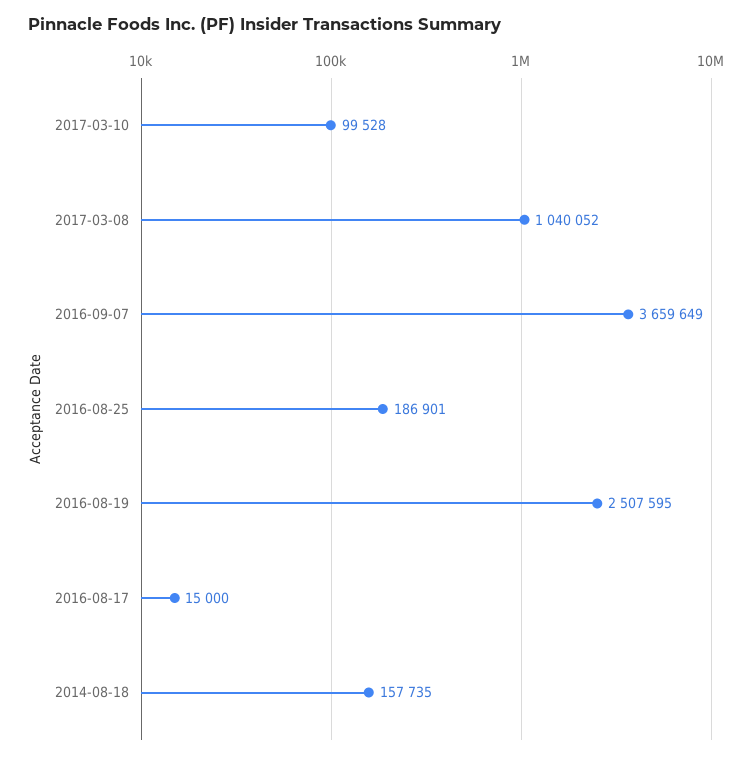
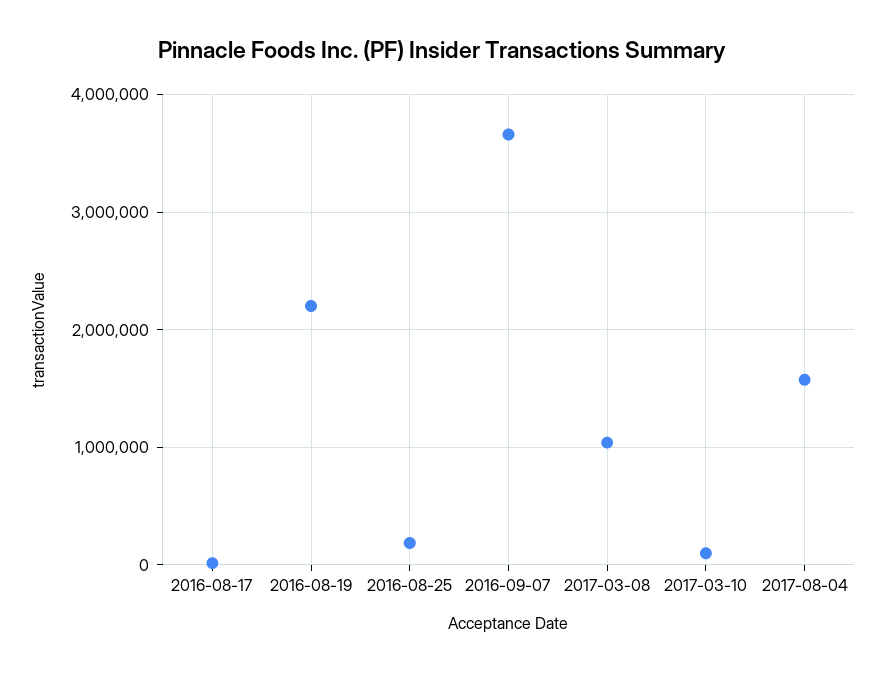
2016-08-19: 2507595 -> 2200000
2014-08-18: 157735 -> none
2017-08-04: none -> 1600000

